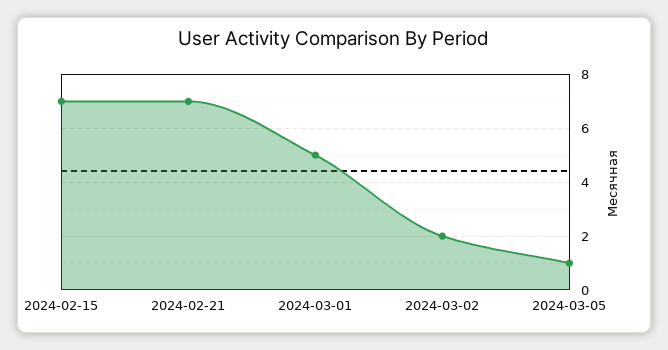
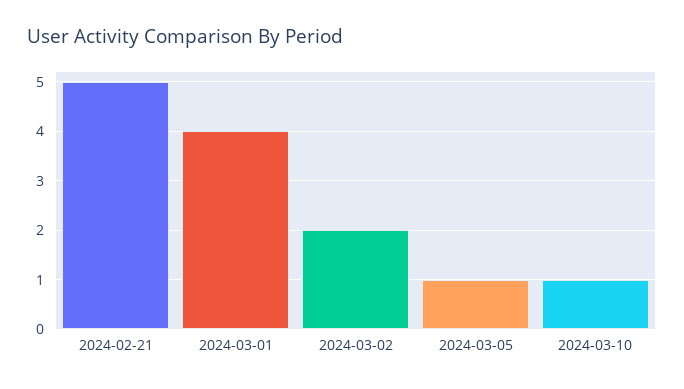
2024-02-15: 7 -> none
2024-02-21: 7 -> 5
2024-03-01: 5 -> 4
2024-03-10: none -> 1

